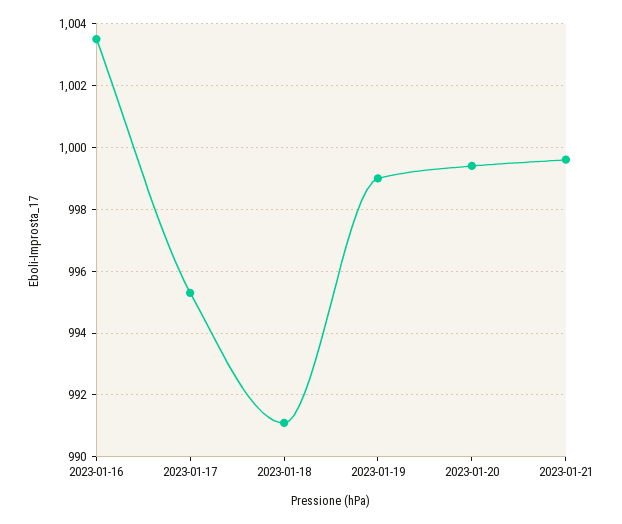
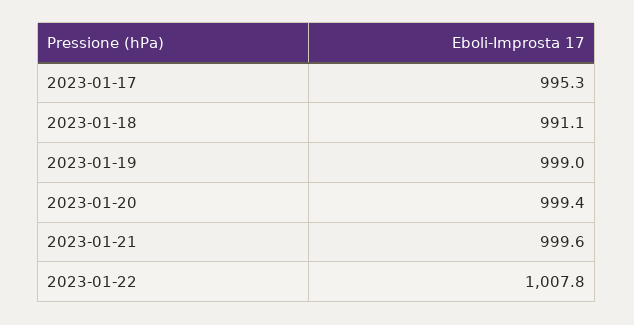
2023-01-16: 1003.5 -> none
2023-01-22: none -> 1007.8

